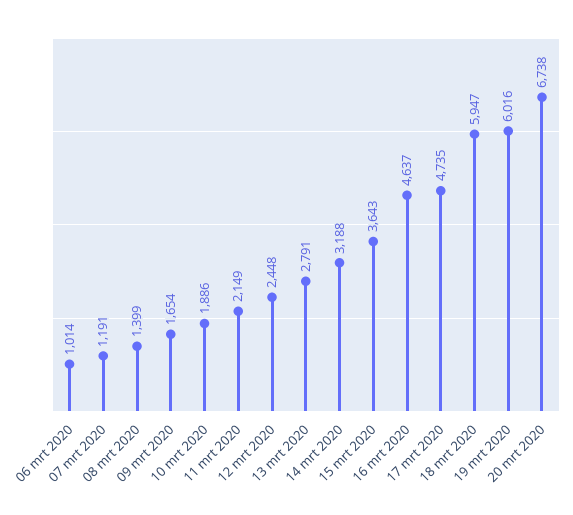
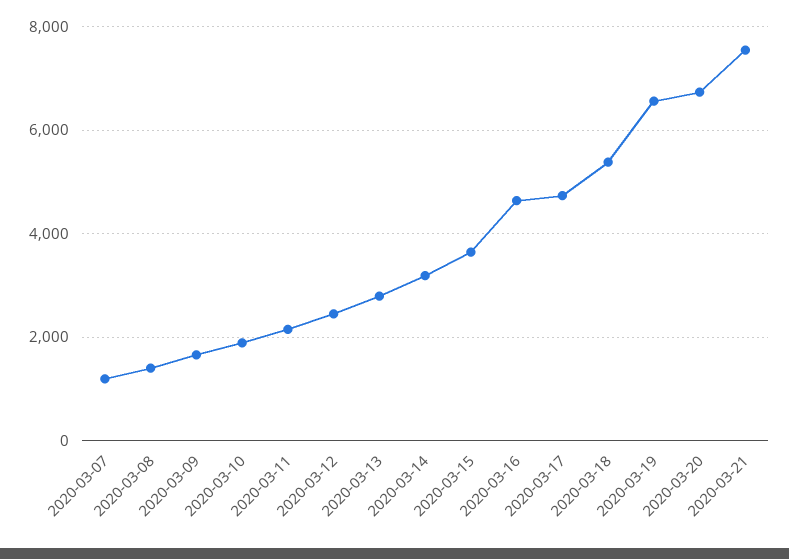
06 mrt 2020: 1014 -> none
18 mrt 2020: 5947 -> 5400
19 mrt 2020: 6016 -> 6600
2020-03-21: none -> 7600

